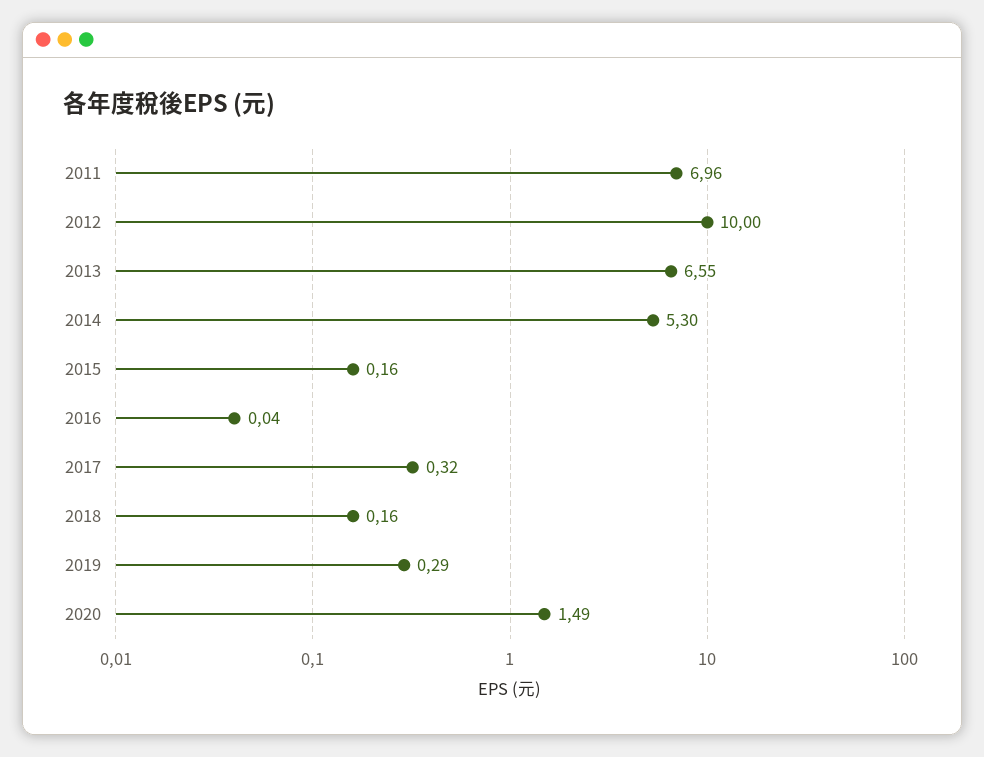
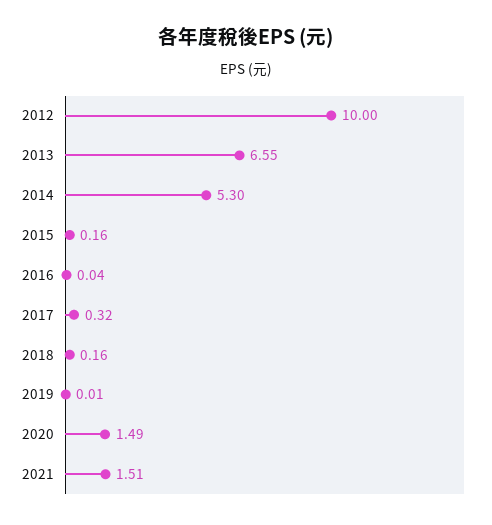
2011: 6.96 -> none
2019: 0.29 -> 0.01
2021: none -> 1.51

